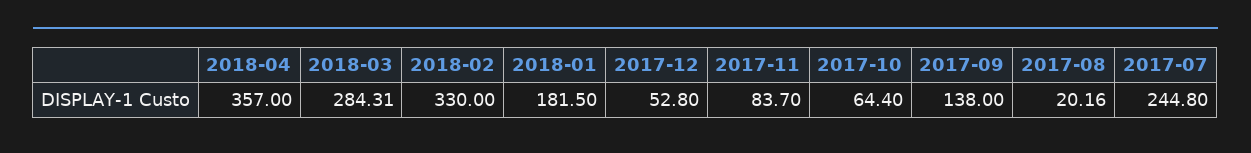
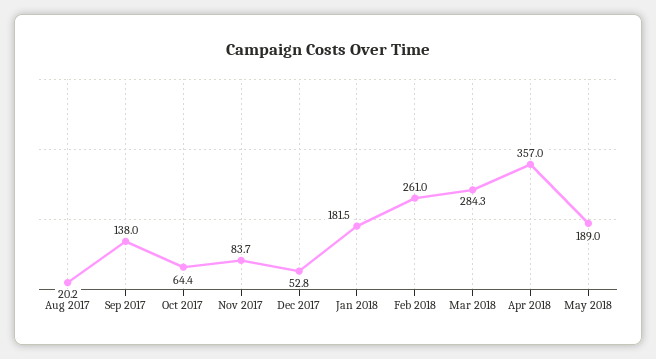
2018-02: 330 -> 261
2017-07: 244.8 -> none
May 2018: none -> 189

